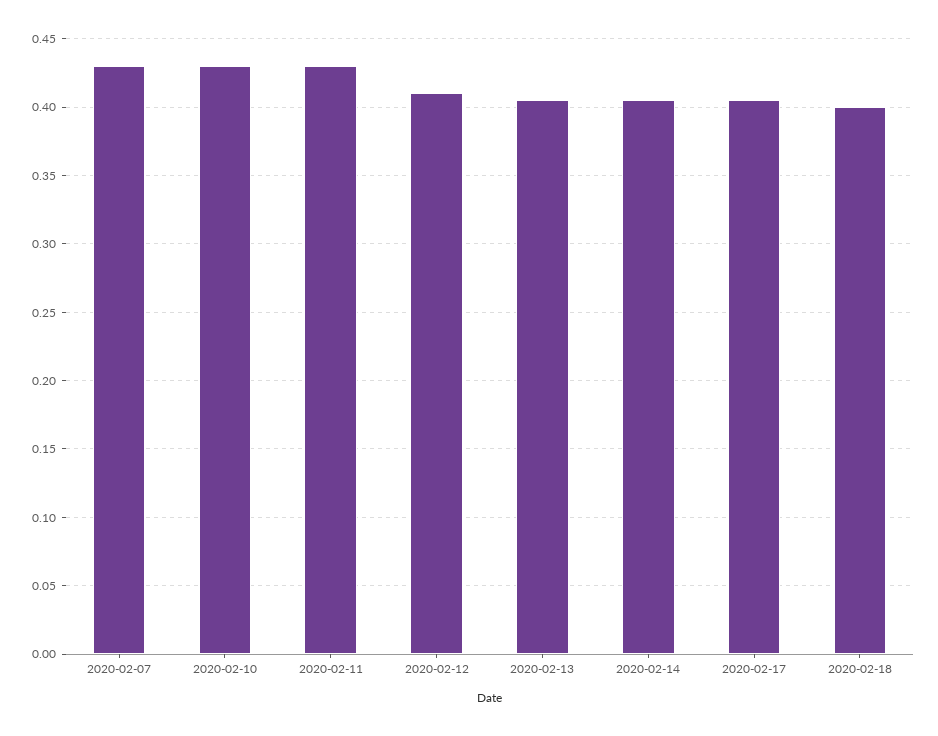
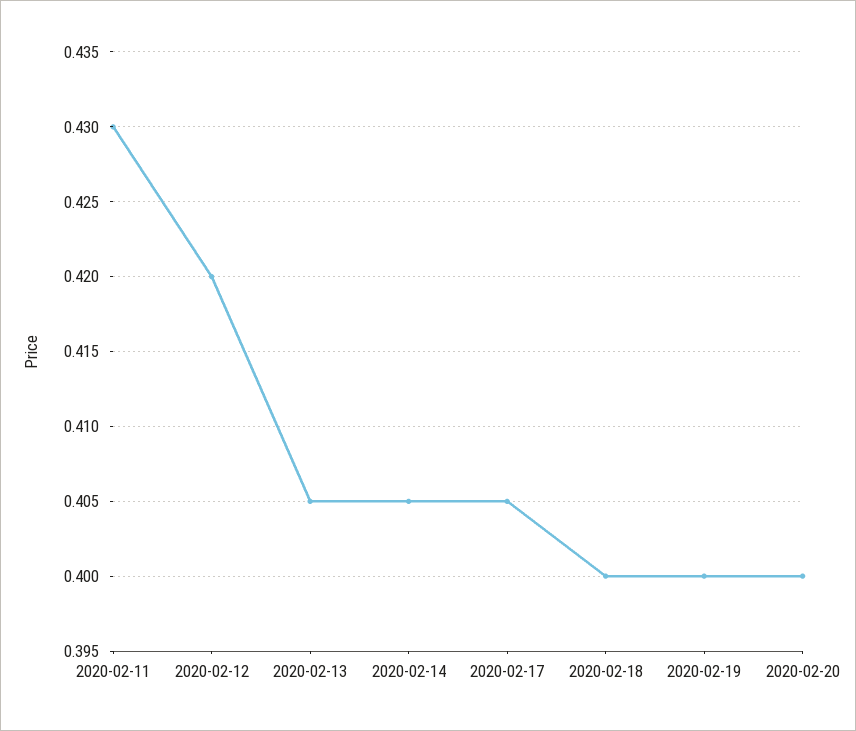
2020-02-07: 0.43 -> none
2020-02-10: 0.43 -> none
2020-02-12: 0.41 -> 0.42
2020-02-19: none -> 0.4
2020-02-20: none -> 0.4

